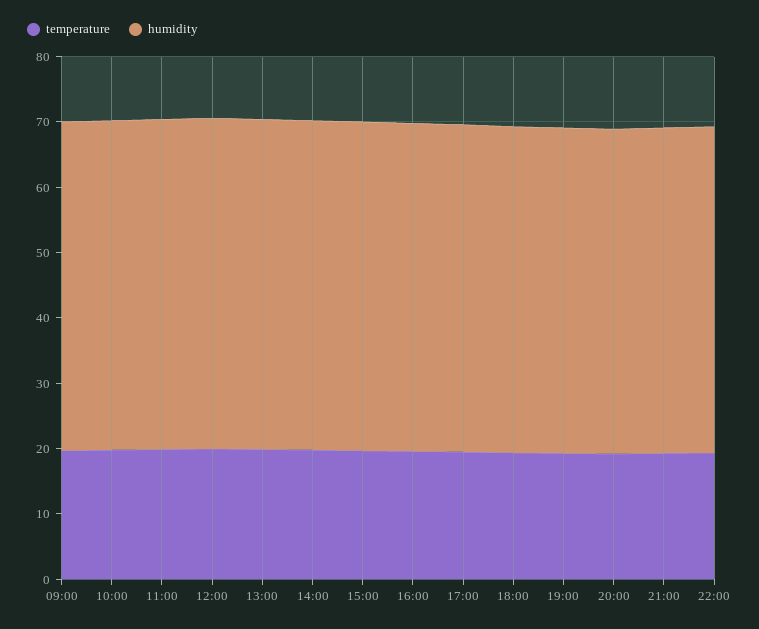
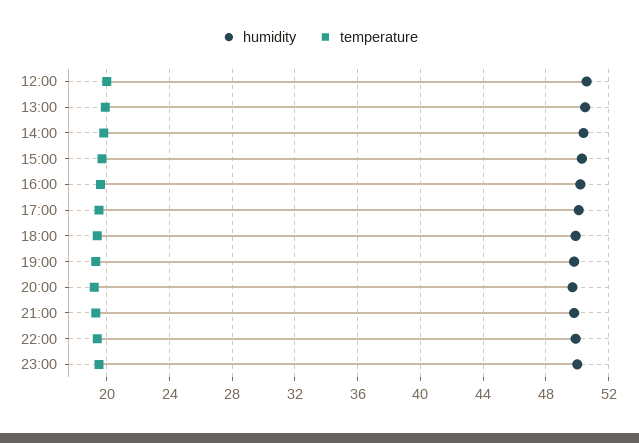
temperature, 09:00: 20 -> none
humidity, 09:00: 50 -> none
temperature, 10:00: 20 -> none
humidity, 10:00: 50 -> none
temperature, 11:00: 20 -> none
humidity, 11:00: 50 -> none
humidity, 23:00: none -> 50
temperature, 23:00: none -> 19.5

